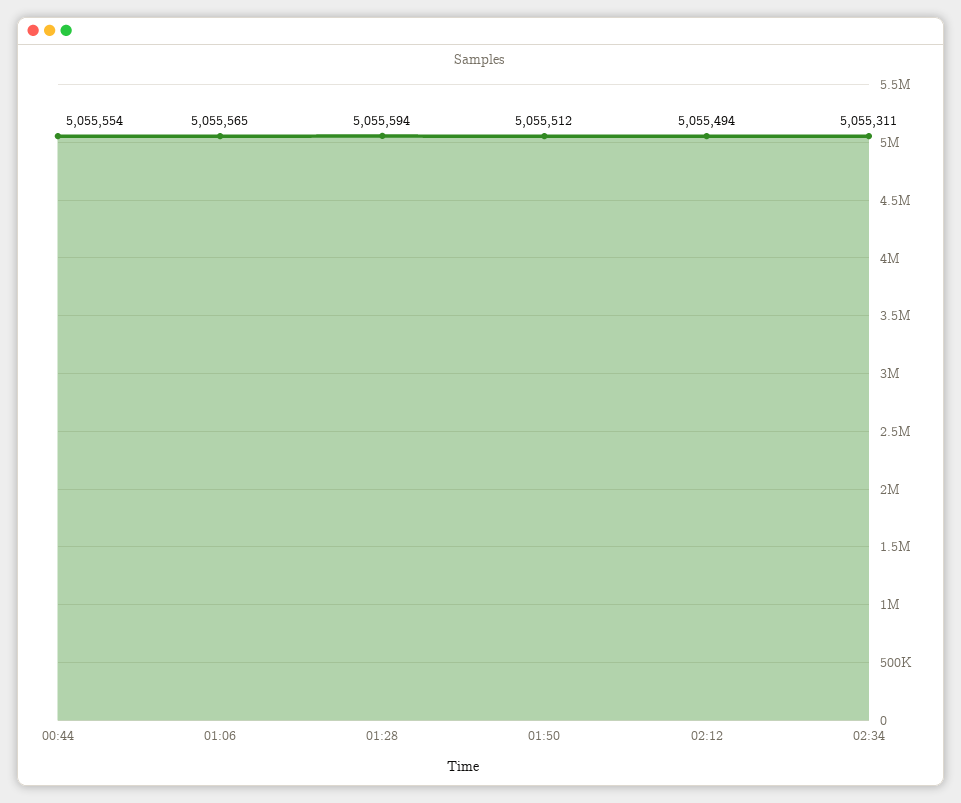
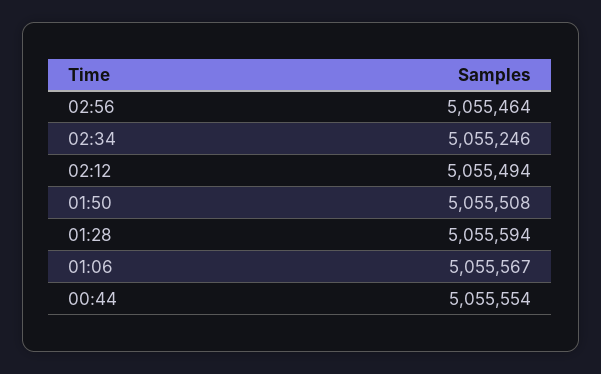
01:06: 5055565 -> 5055567
01:50: 5055512 -> 5055508
02:34: 5055311 -> 5055246
02:56: none -> 5055464

